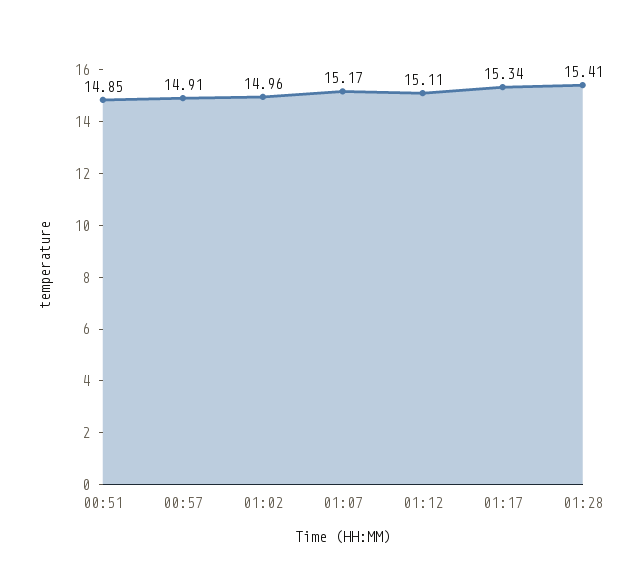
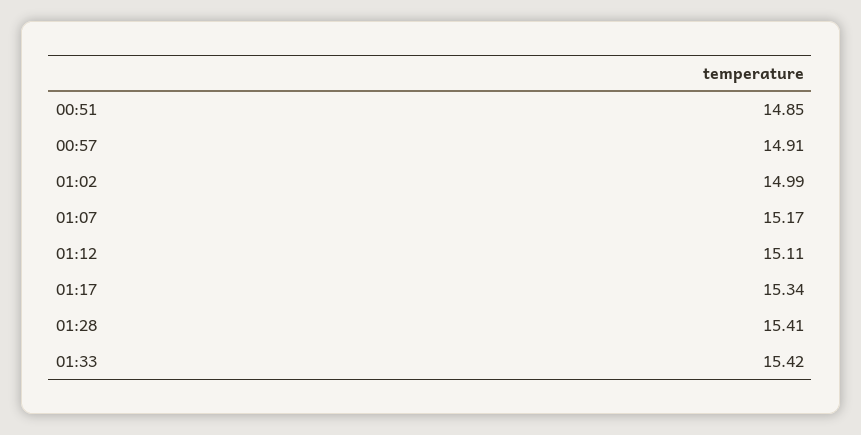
01:02: 14.96 -> 14.99
01:33: none -> 15.42

